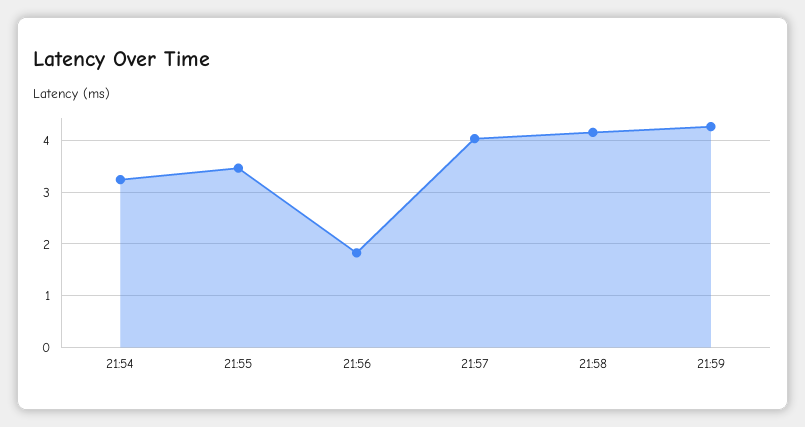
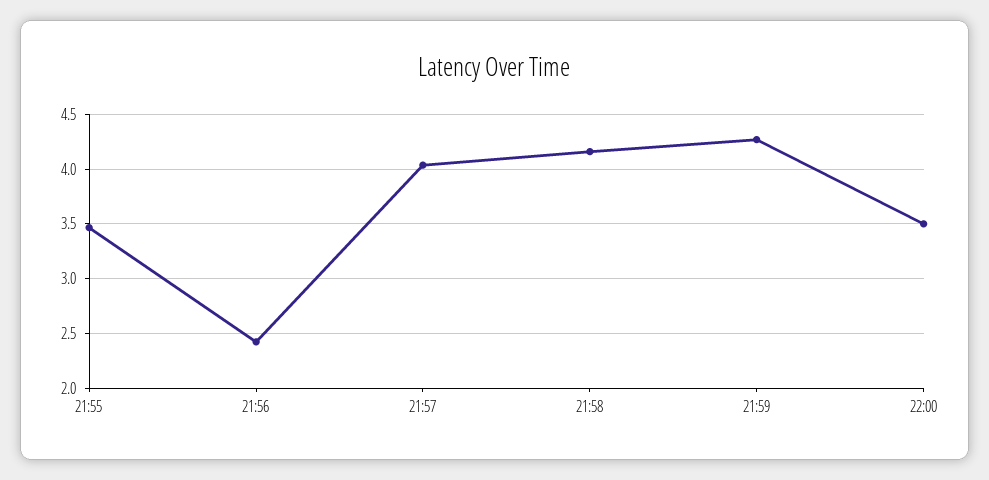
21:54: 3.2 -> none
21:56: 1.8 -> 2.4
22:00: none -> 3.5

